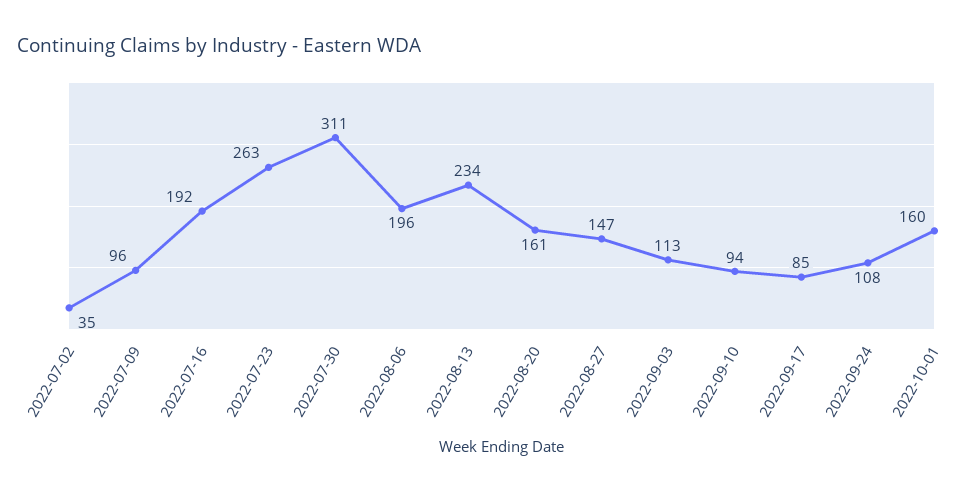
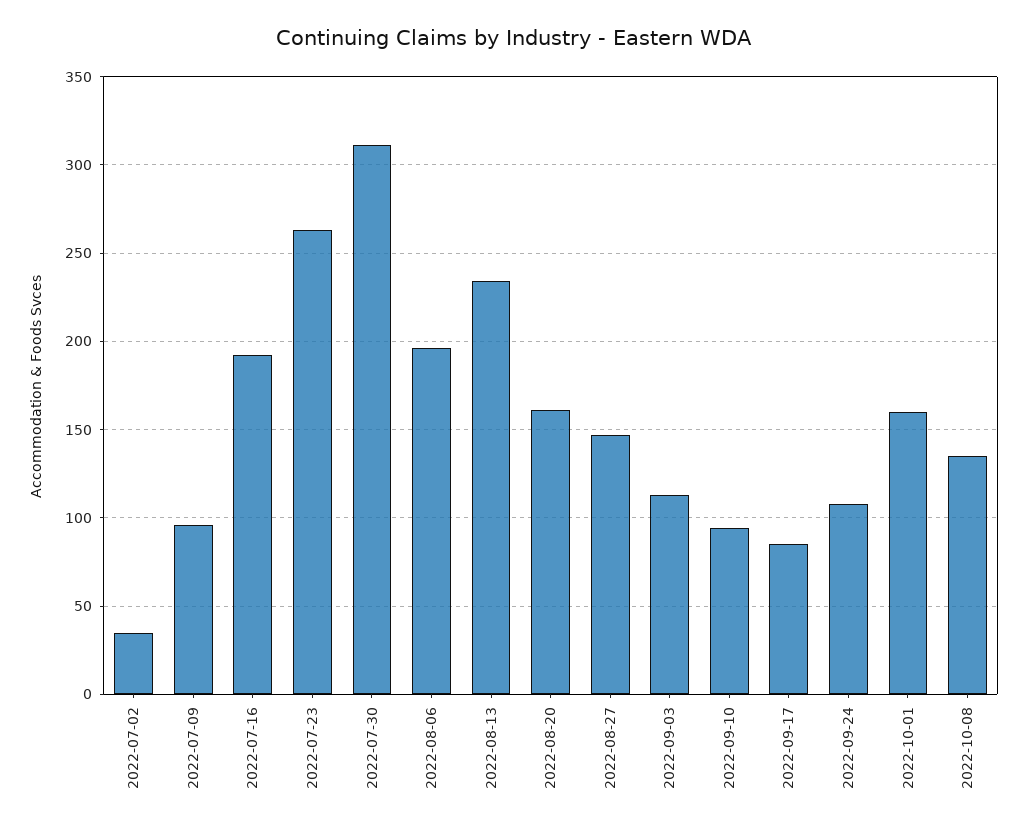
2022-10-08: none -> 135

